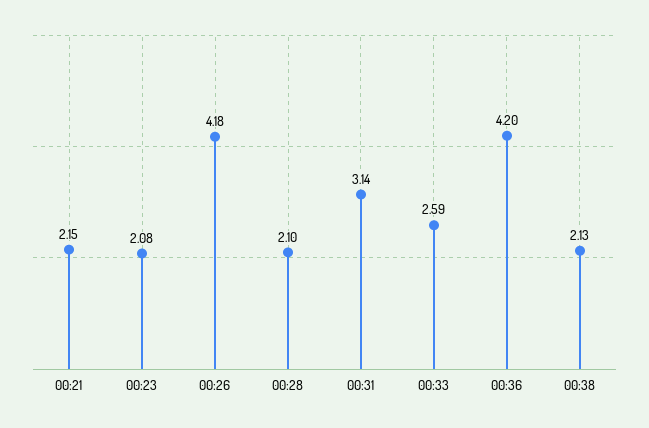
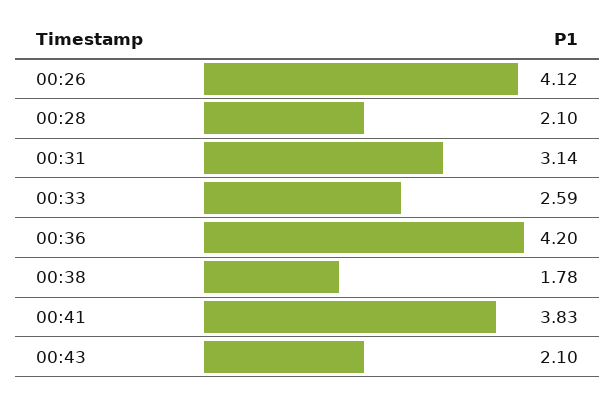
00:21: 2.15 -> none
00:23: 2.08 -> none
00:26: 4.18 -> 4.12
00:38: 2.13 -> 1.78
00:41: none -> 3.83
00:43: none -> 2.1

